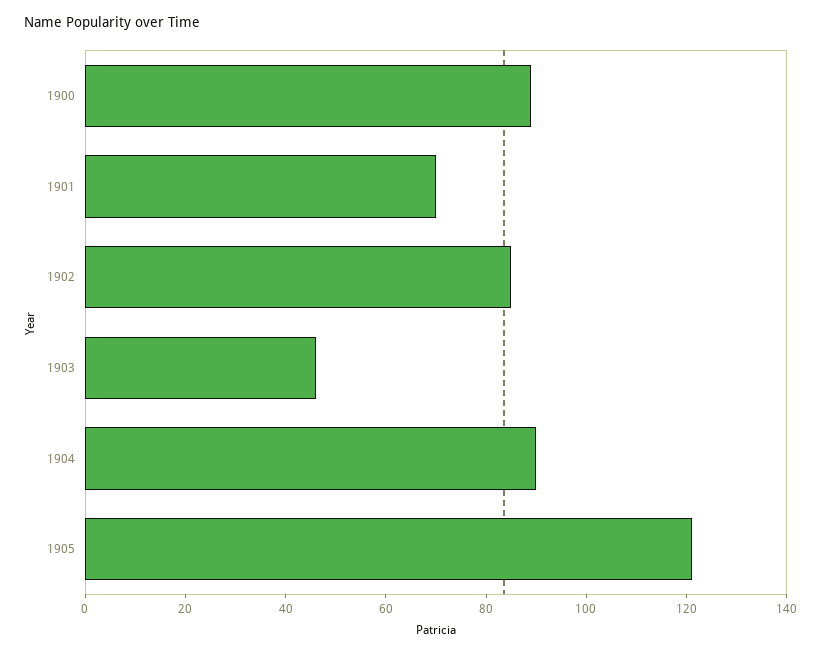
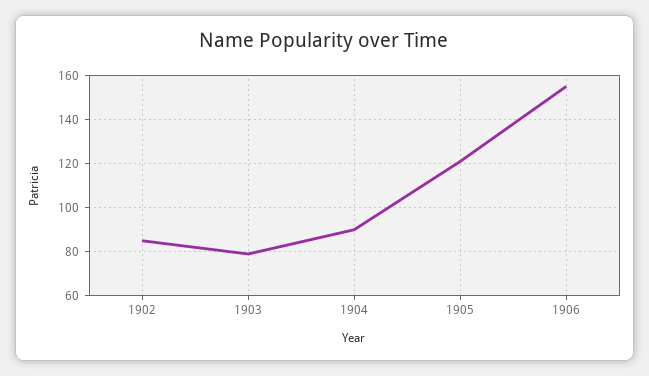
1900: 90 -> none
1901: 70 -> none
1903: 45 -> 80
1906: none -> 155

